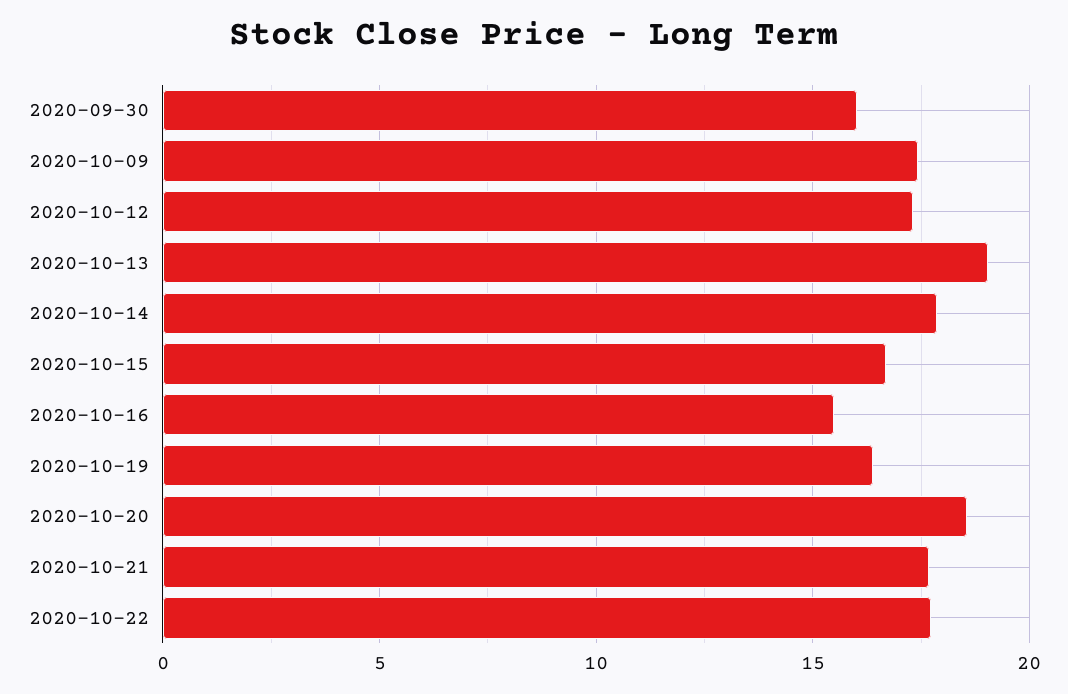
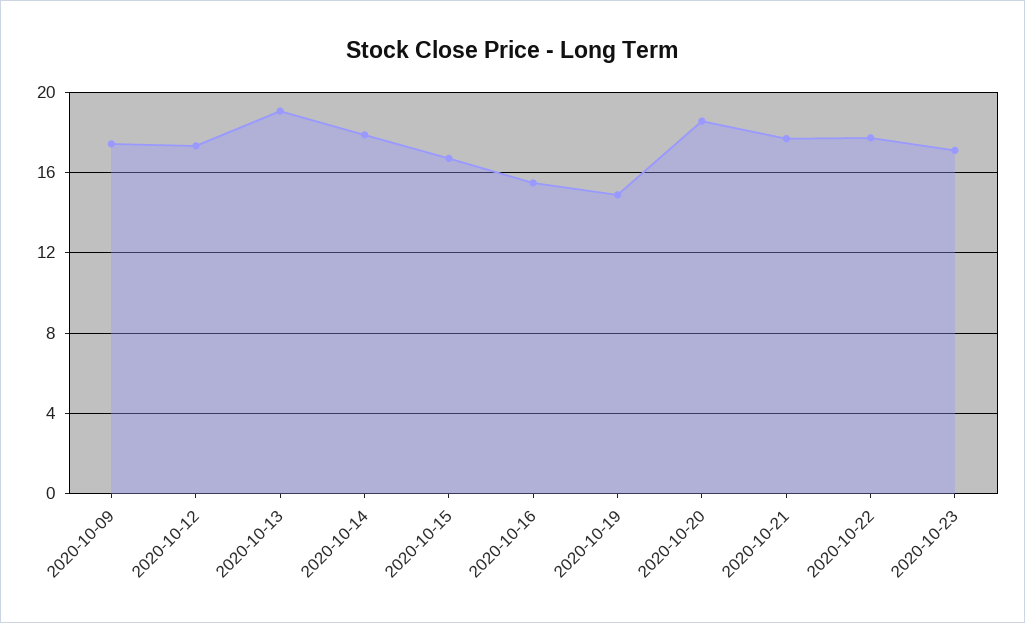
2020-09-30: 16 -> none
2020-10-19: 16.5 -> 15
2020-10-23: none -> 17

